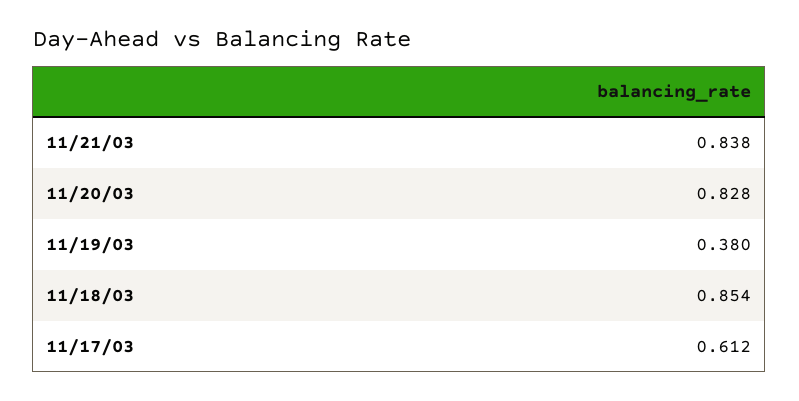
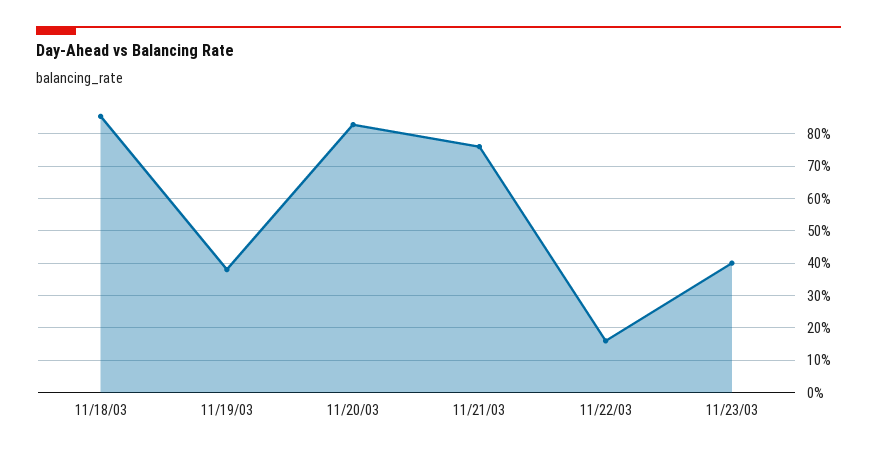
11/21/03: 0.838 -> 0.76
11/17/03: 0.612 -> none
11/22/03: none -> 0.16
11/23/03: none -> 0.4

